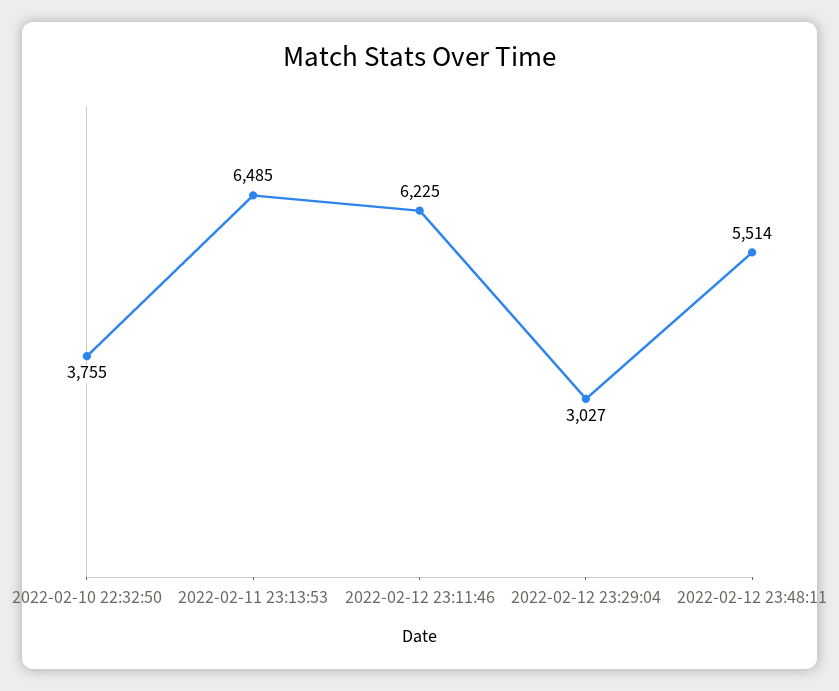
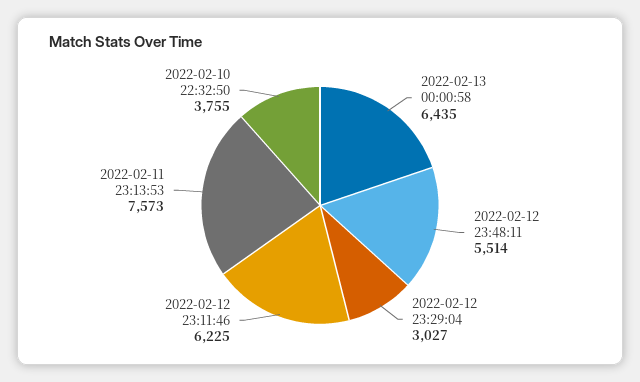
2022-02-11 23:13:53: 6485 -> 7573
2022-02-13 00:00:58: none -> 6435

